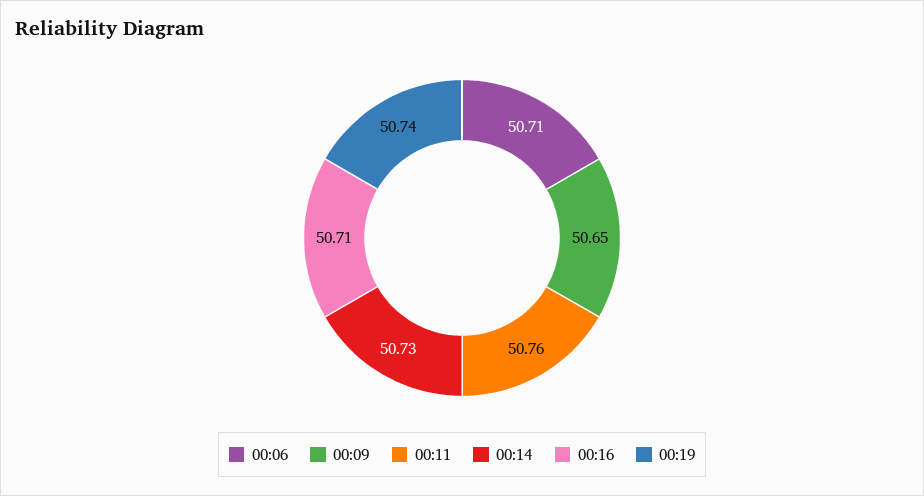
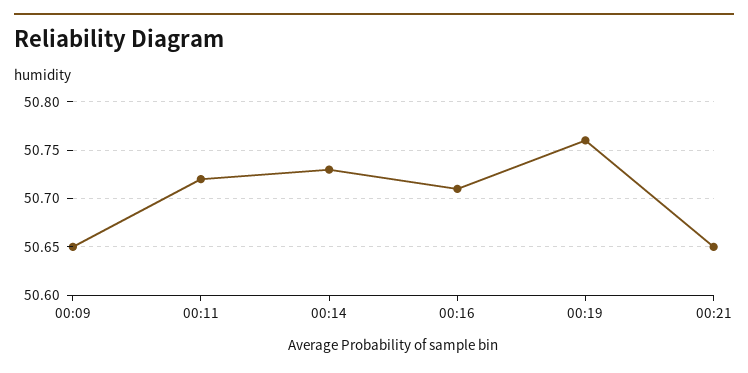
00:06: 50.71 -> none
00:11: 50.76 -> 50.72
00:19: 50.74 -> 50.76
00:21: none -> 50.65

